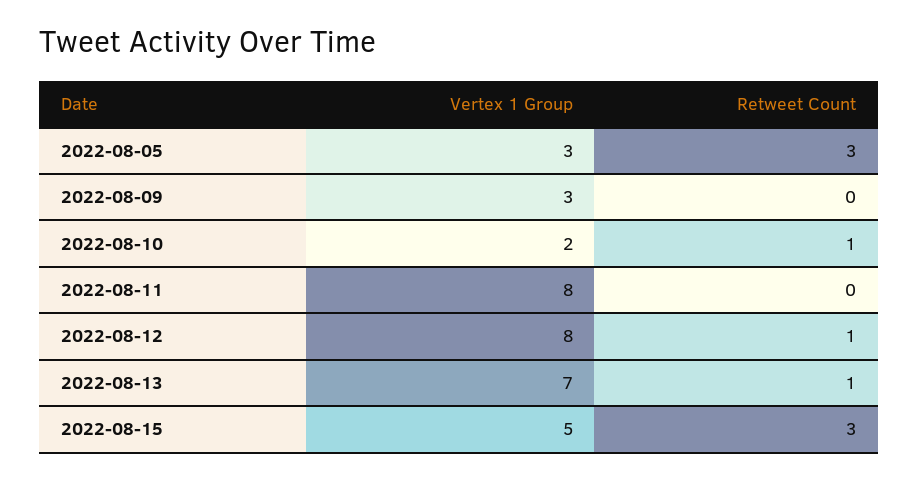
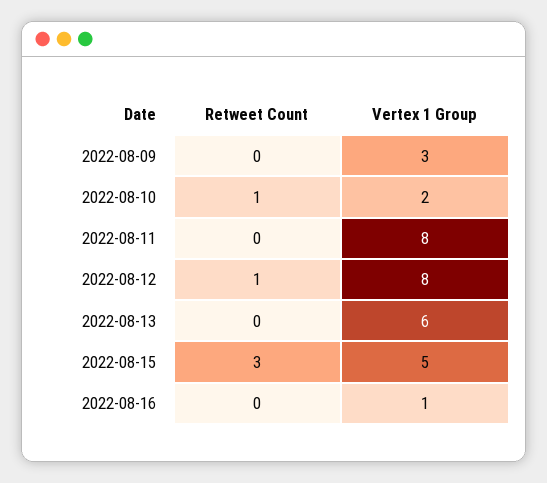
Vertex 1 Group, 2022-08-05: 3 -> none
Retweet Count, 2022-08-05: 3 -> none
Vertex 1 Group, 2022-08-13: 7 -> 6
Retweet Count, 2022-08-13: 1 -> 0
Retweet Count, 2022-08-16: none -> 0
Vertex 1 Group, 2022-08-16: none -> 1

